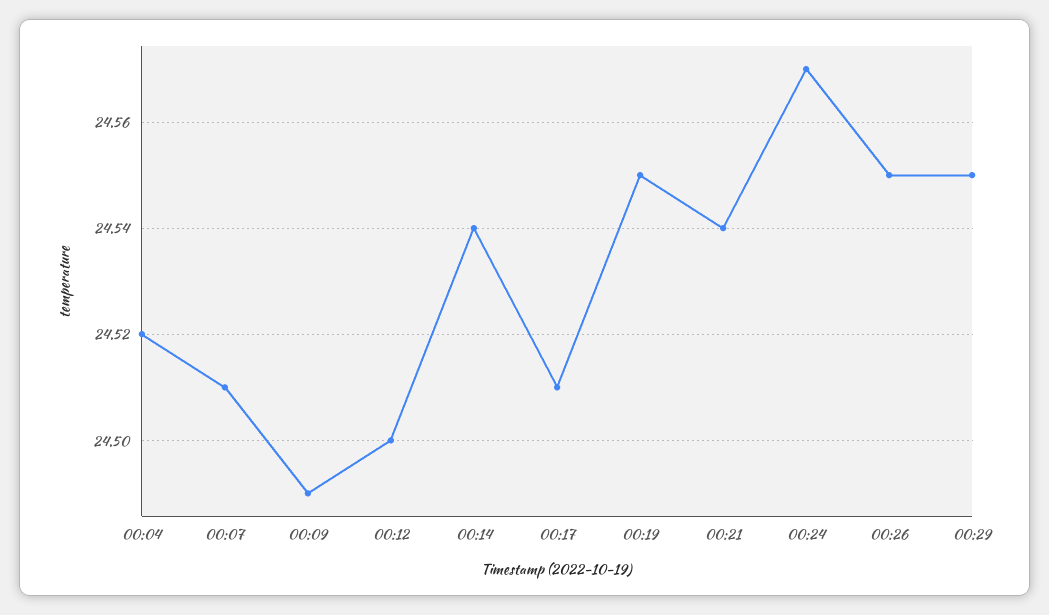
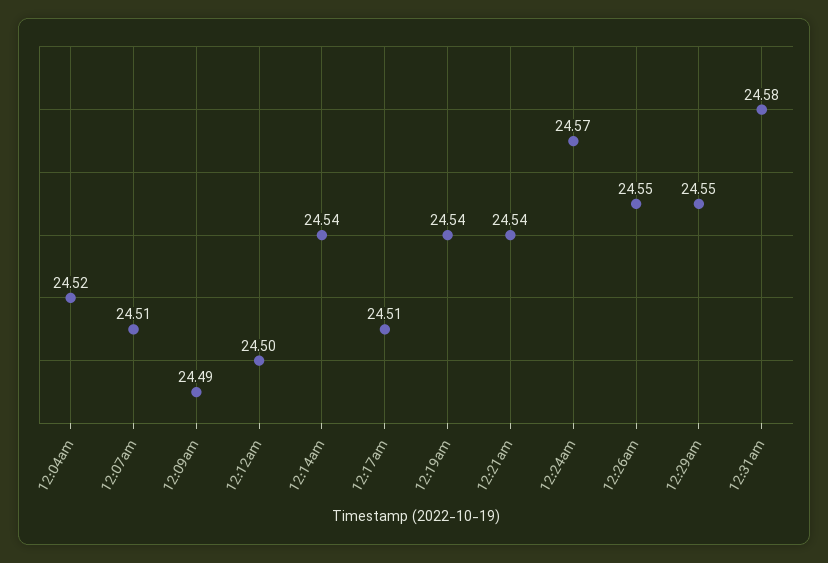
00:19: 24.55 -> 24.54
12:31am: none -> 24.58

